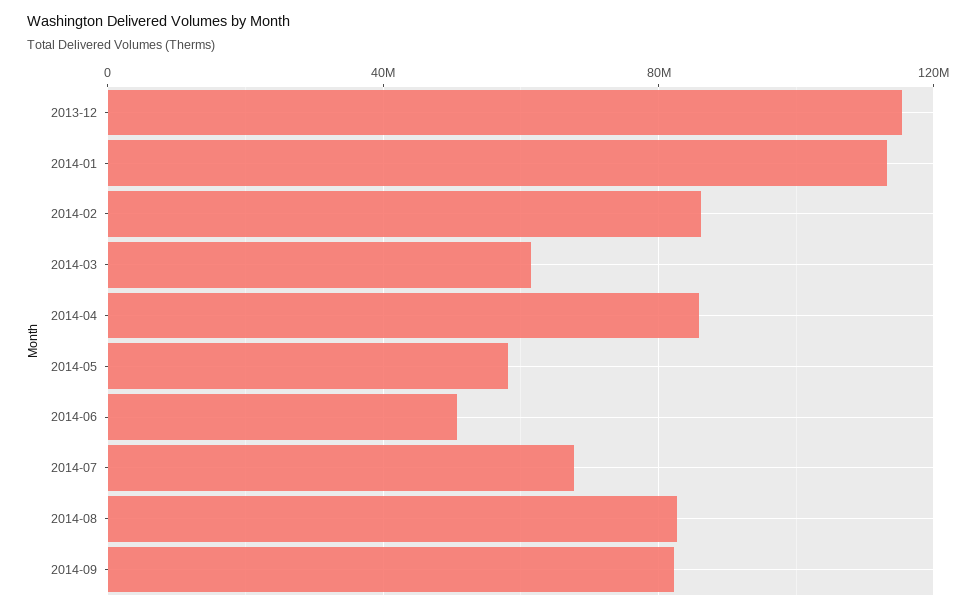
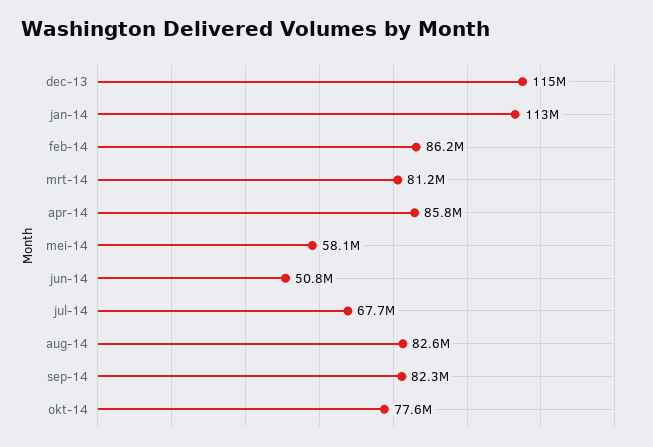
2014-03: 60000000 -> 81200000
okt-14: none -> 77600000

